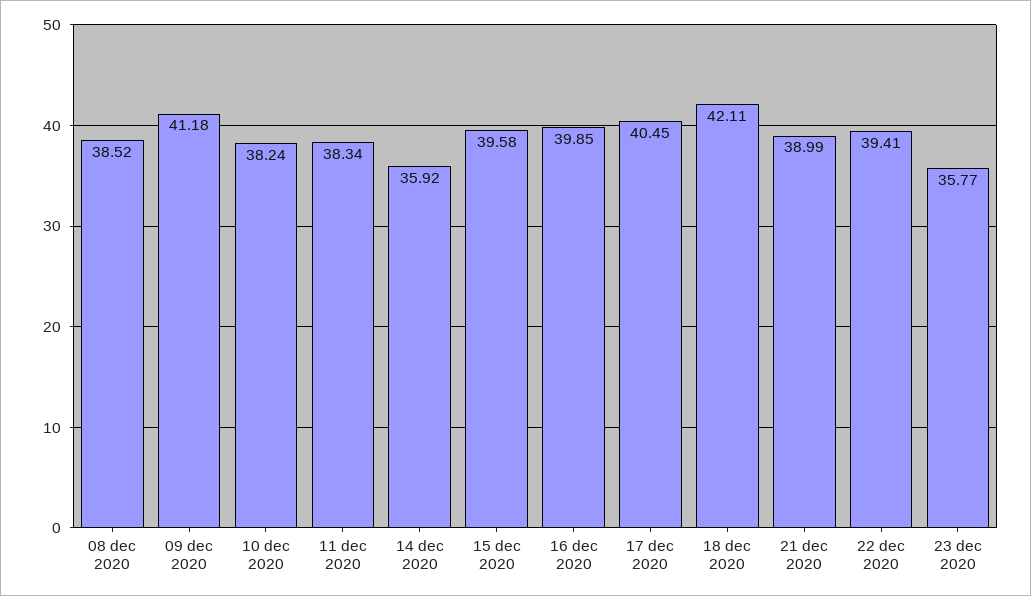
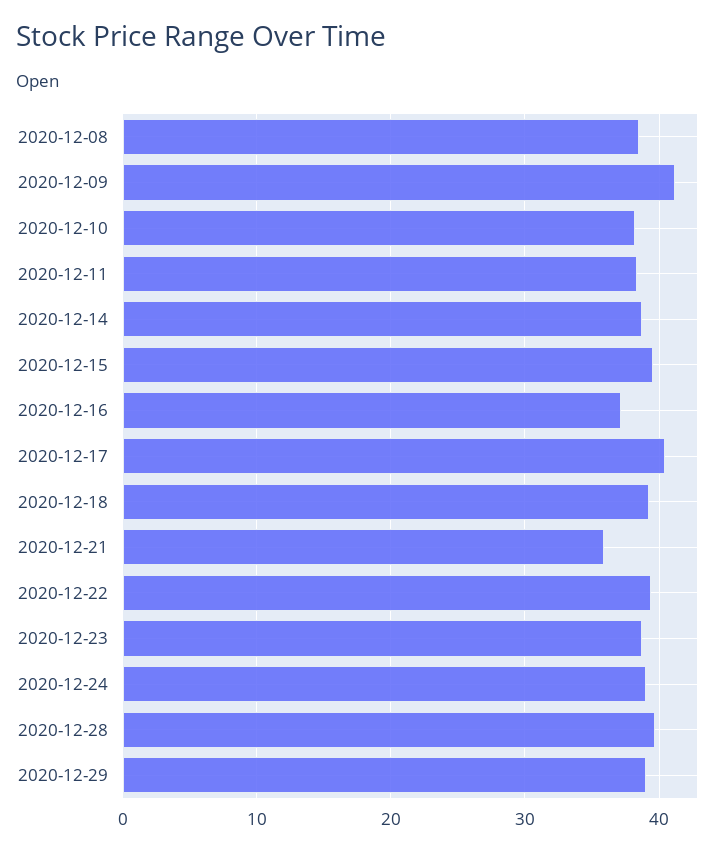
14 dec 2020: 35.92 -> 39
16 dec 2020: 39.85 -> 37
18 dec 2020: 42.11 -> 39
21 dec 2020: 38.99 -> 36
23 dec 2020: 35.77 -> 39
2020-12-24: none -> 39
2020-12-28: none -> 40
2020-12-29: none -> 39

